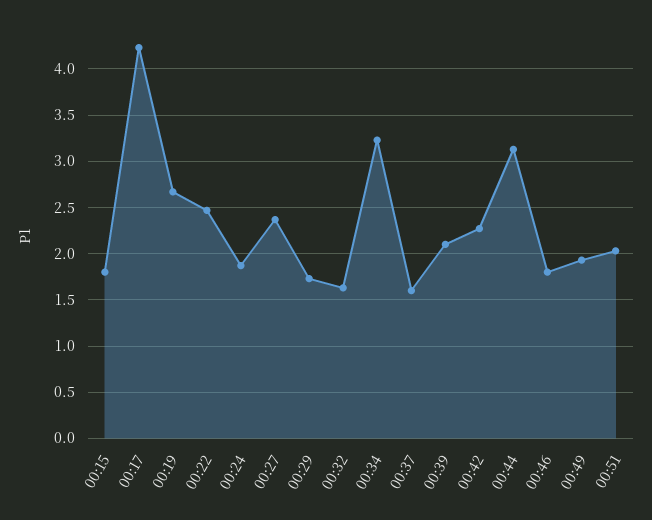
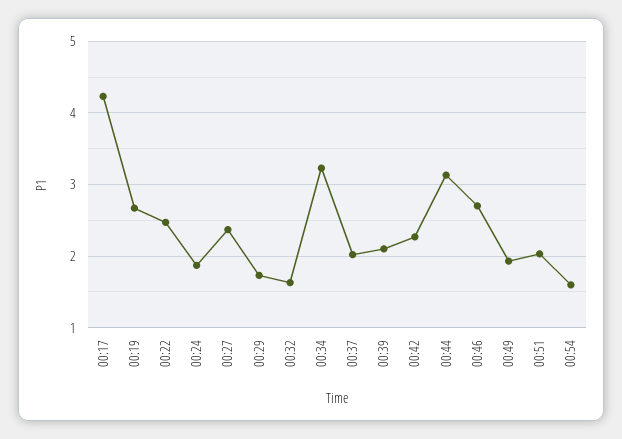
00:15: 1.8 -> none
00:37: 1.6 -> 2
00:46: 1.8 -> 2.7
00:54: none -> 1.6

